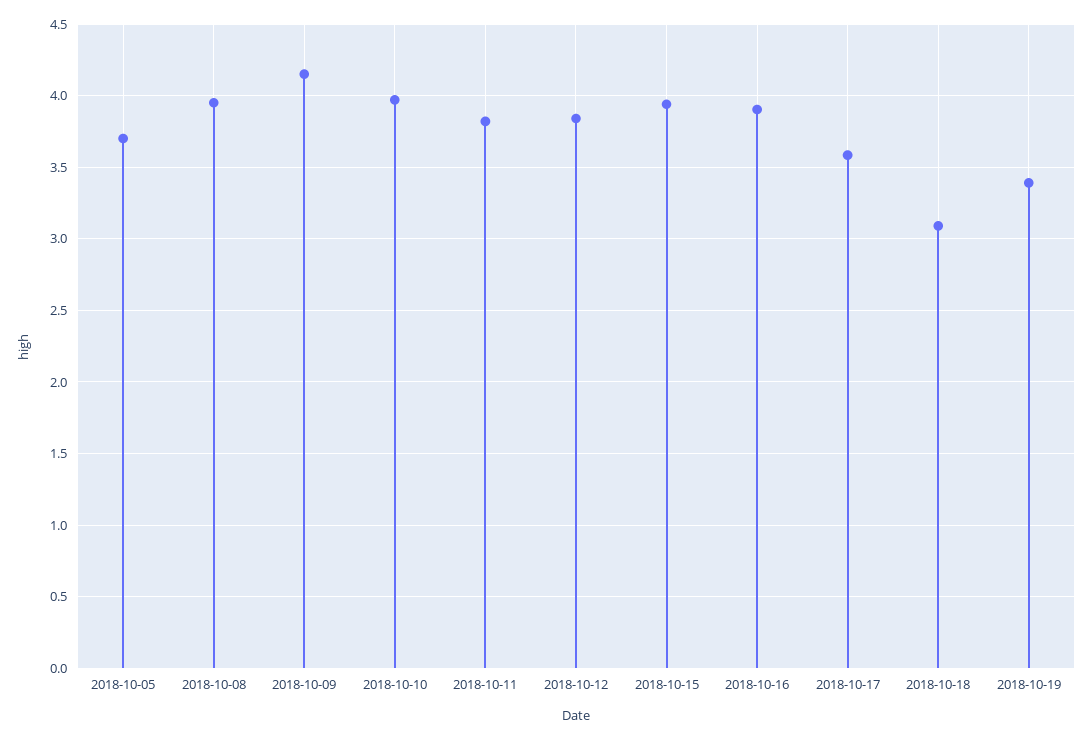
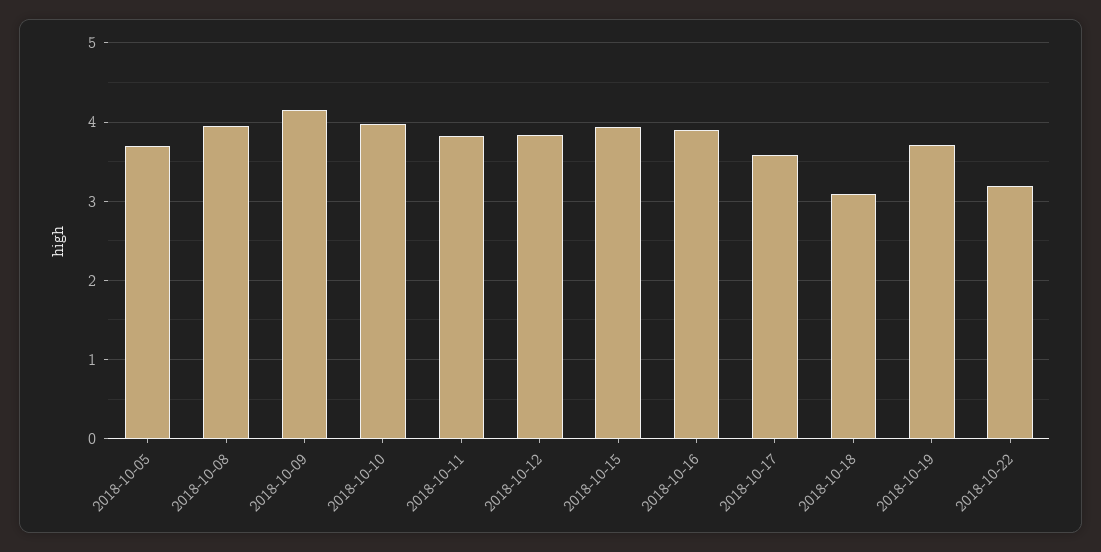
2018-10-19: 3.4 -> 3.7
2018-10-22: none -> 3.2

